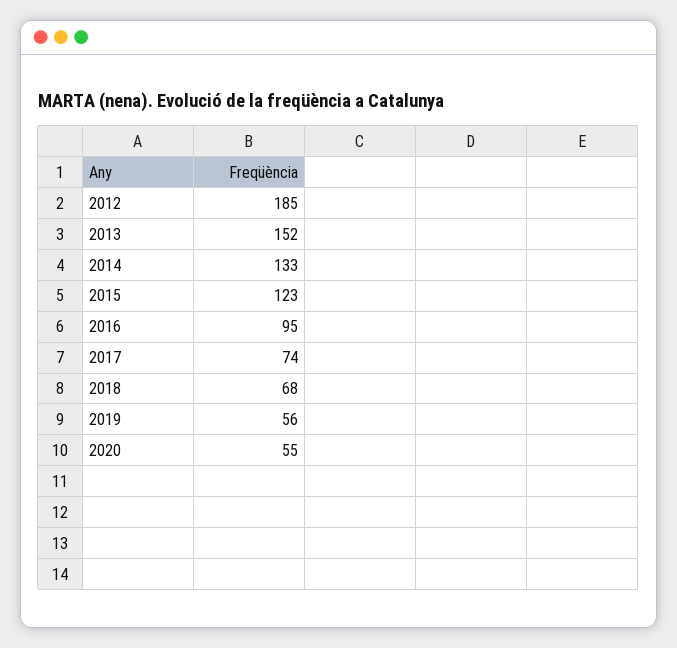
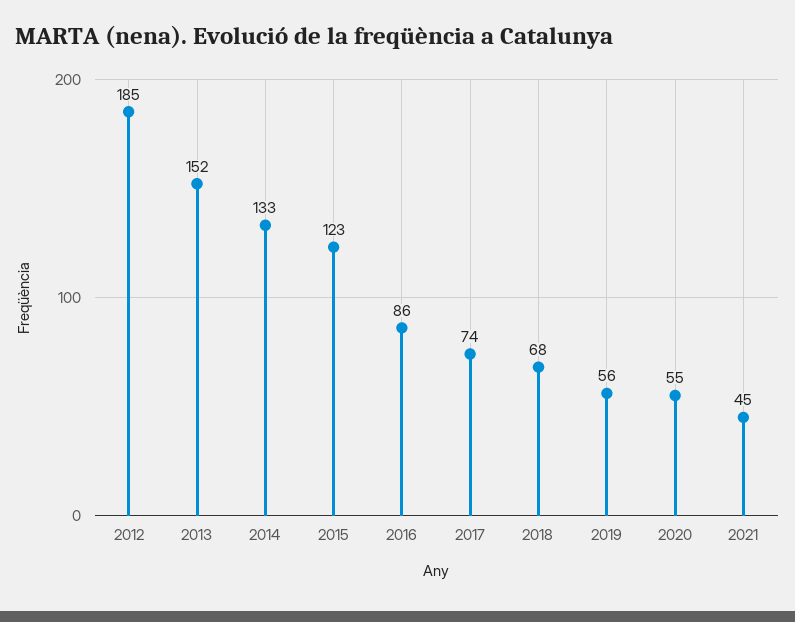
2016: 95 -> 86
2021: none -> 45

